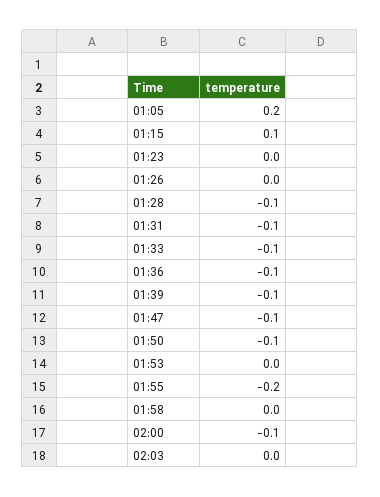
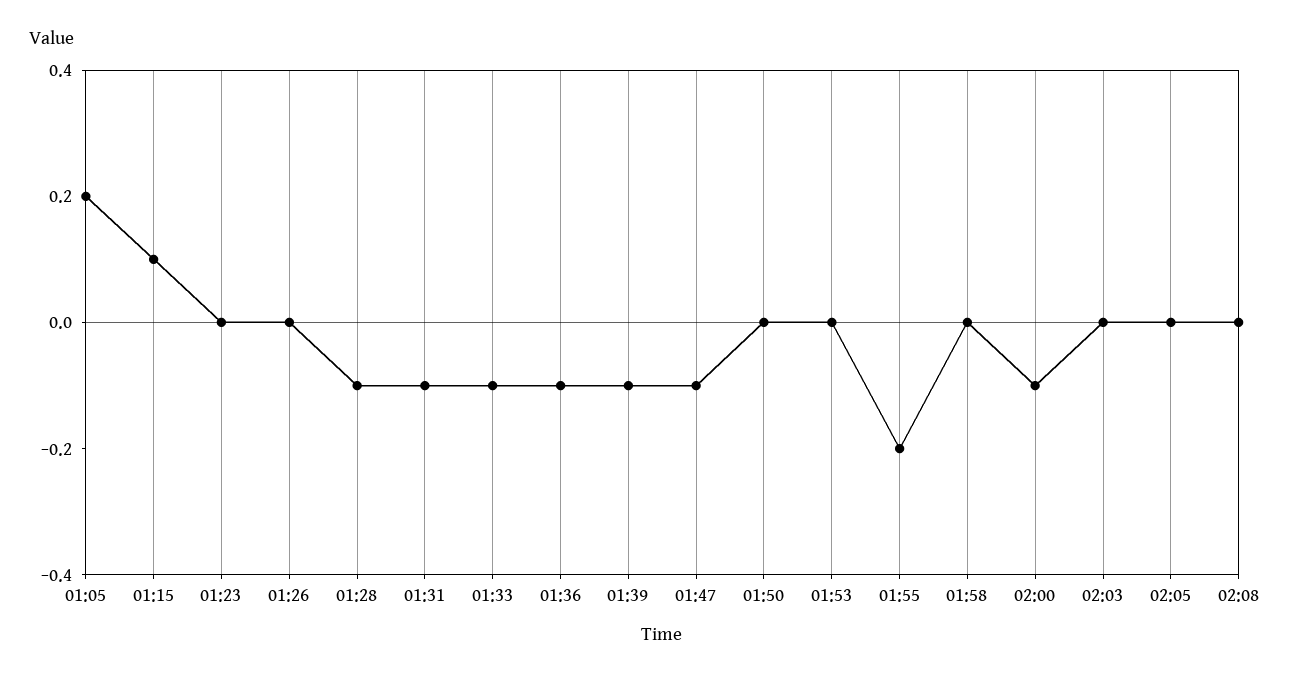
01:50: -0.1 -> 0
02:05: none -> 0
02:08: none -> 0

